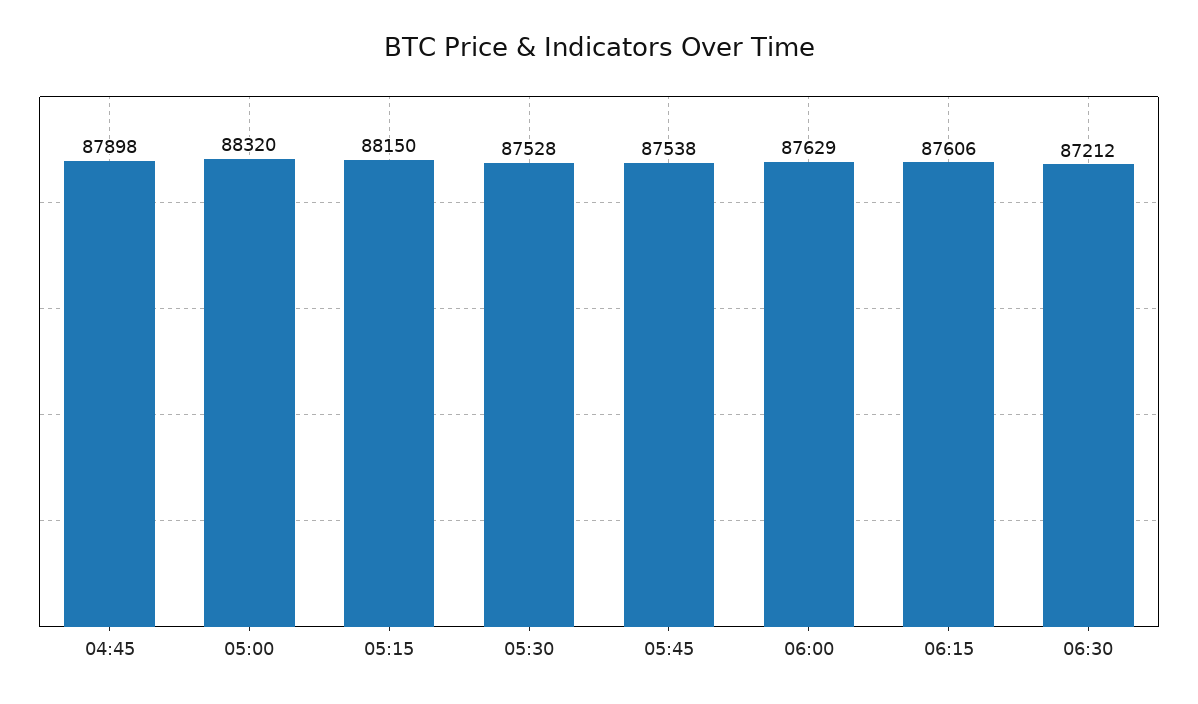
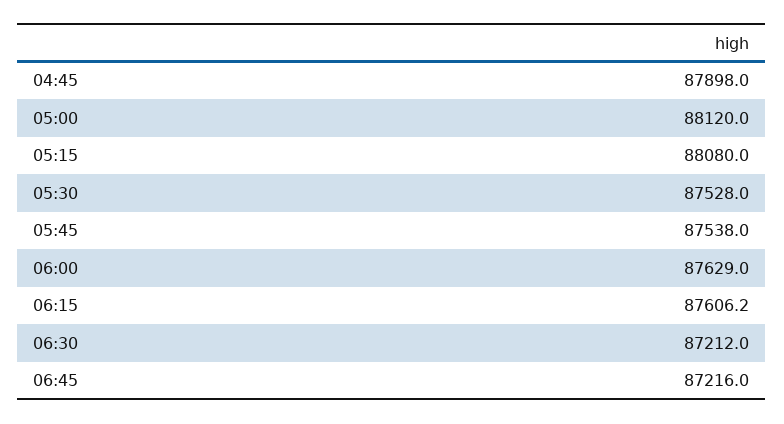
05:00: 88320 -> 88120
05:15: 88150 -> 88080
06:45: none -> 87216

